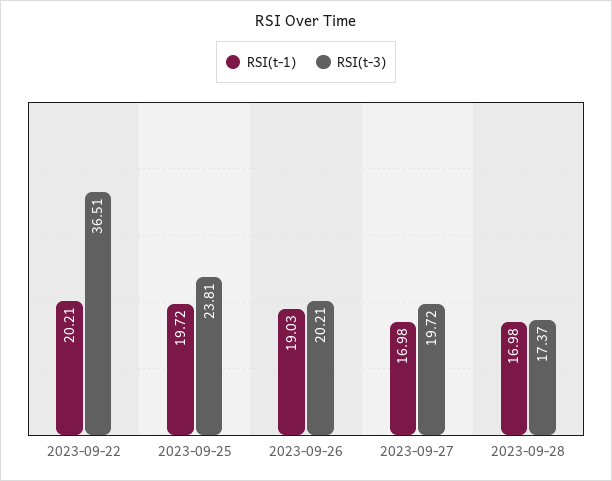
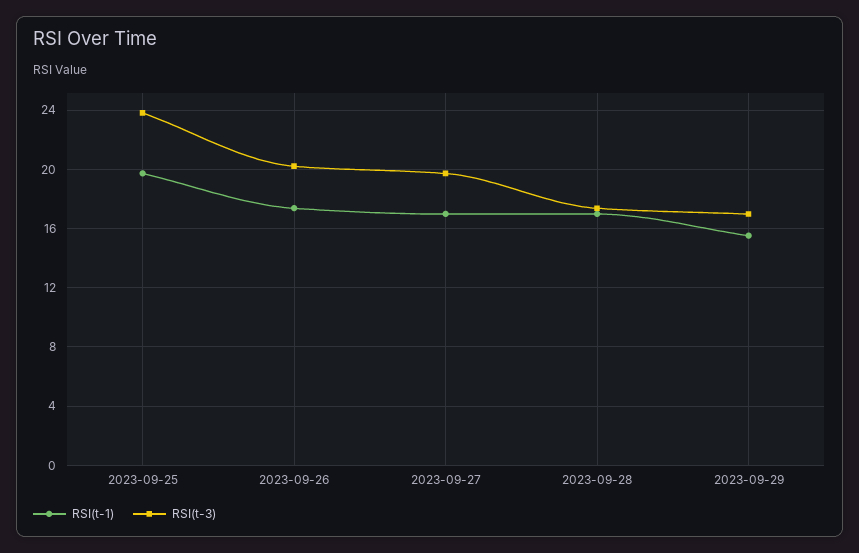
RSI(t-1), 2023-09-22: 20.21 -> none
RSI(t-3), 2023-09-22: 36.51 -> none
RSI(t-1), 2023-09-26: 19.03 -> 17.5
RSI(t-1), 2023-09-29: none -> 15.5
RSI(t-3), 2023-09-29: none -> 17

